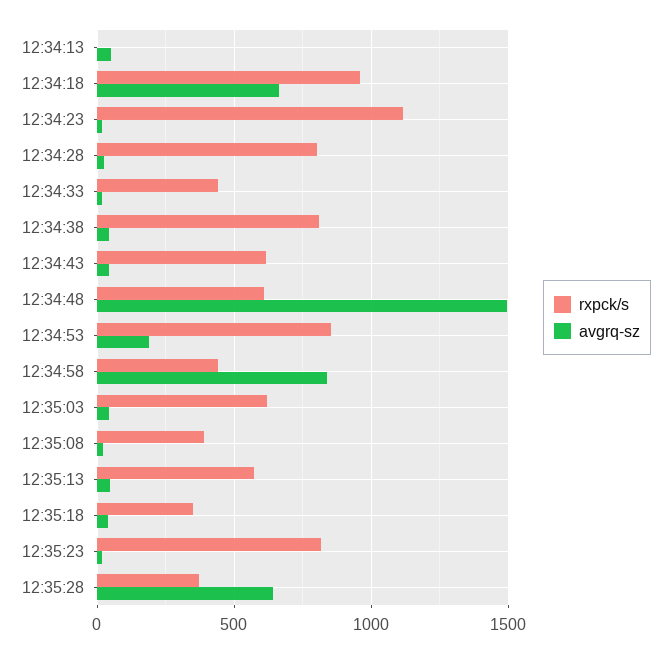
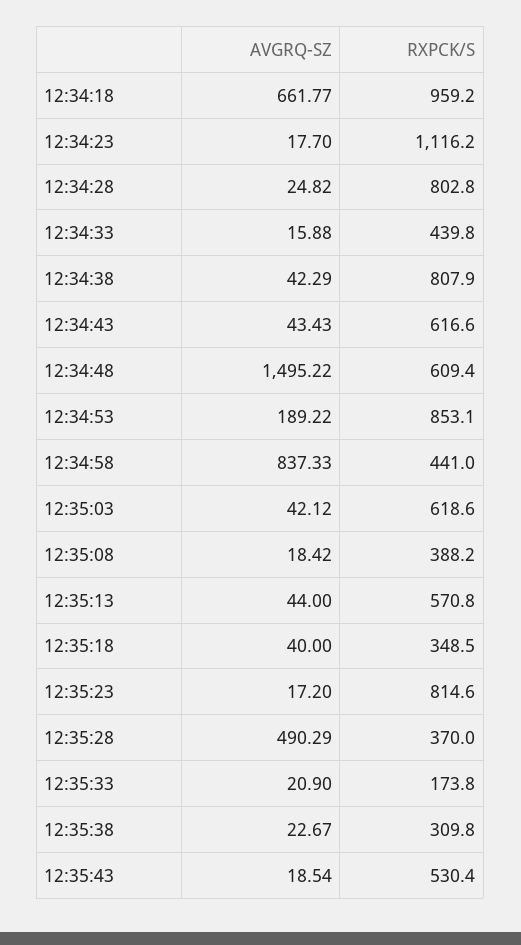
rxpck/s, 12:34:13: 0 -> none
avgrq-sz, 12:34:13: 50 -> none
avgrq-sz, 12:35:28: 650 -> 490.29
avgrq-sz, 12:35:33: none -> 20.9
rxpck/s, 12:35:33: none -> 173.8
avgrq-sz, 12:35:38: none -> 22.67
rxpck/s, 12:35:38: none -> 309.8
avgrq-sz, 12:35:43: none -> 18.54
rxpck/s, 12:35:43: none -> 530.4

